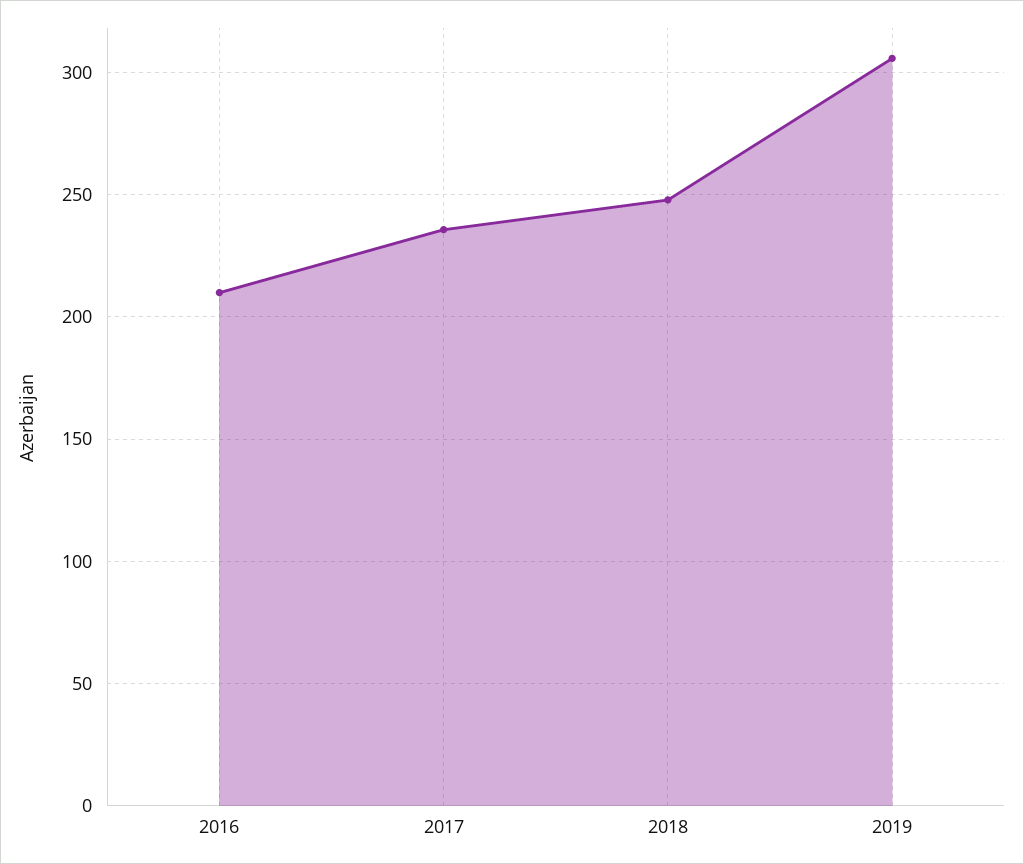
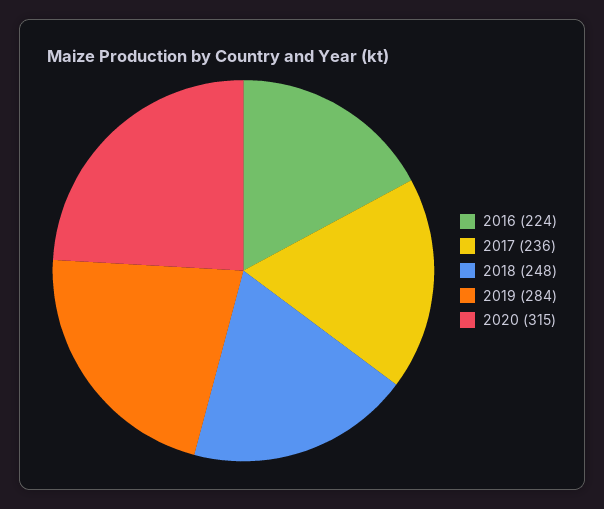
2016: 210 -> 224
2019: 305 -> 284
2020: none -> 315

